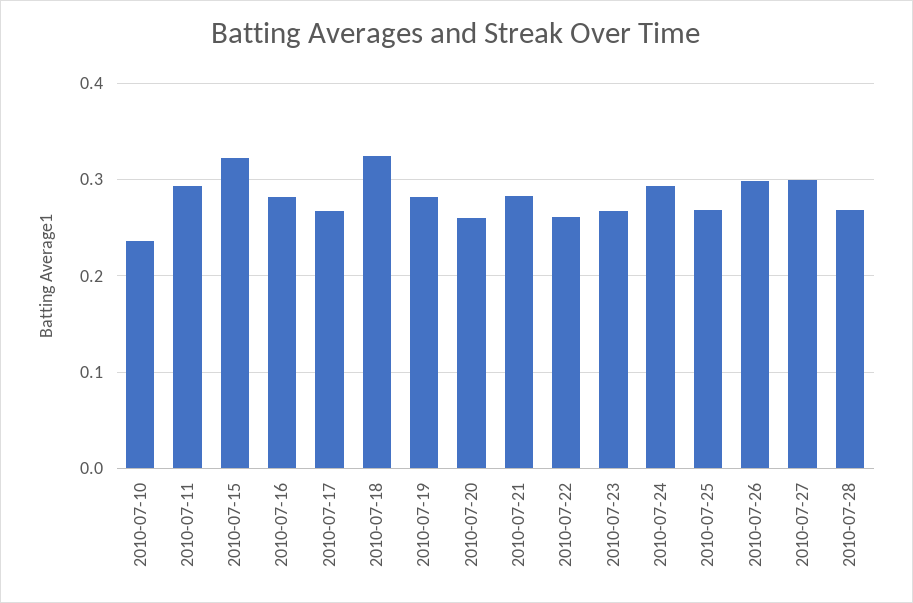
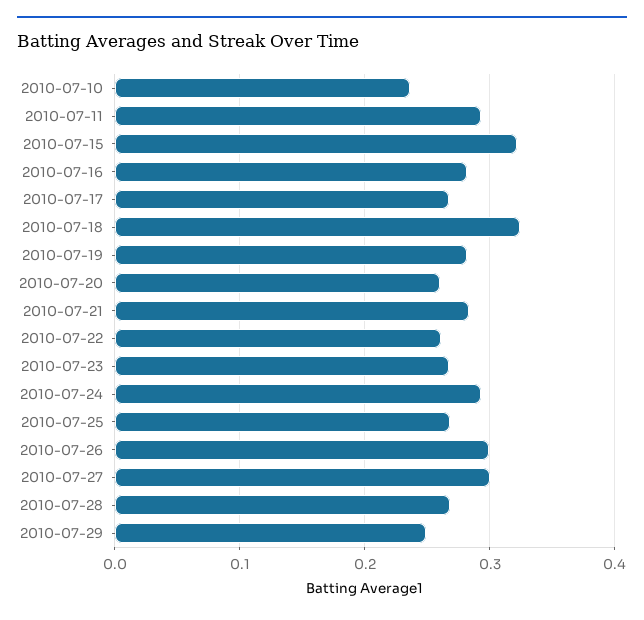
2010-07-29: none -> 0.25

